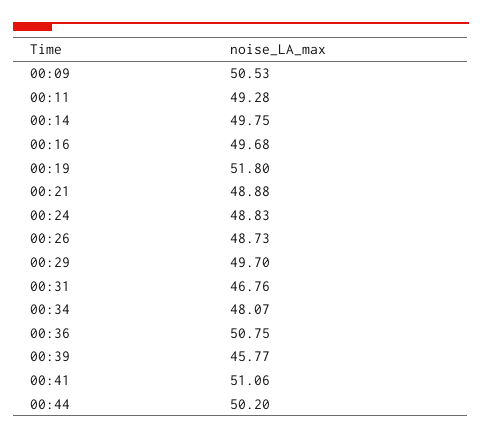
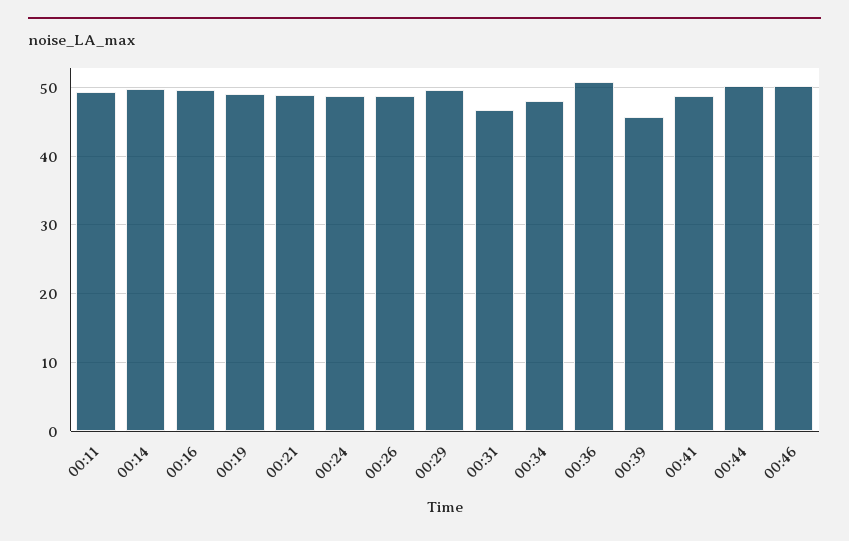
00:09: 50.53 -> none
00:19: 51.8 -> 49
00:41: 51.06 -> 49
00:46: none -> 50

